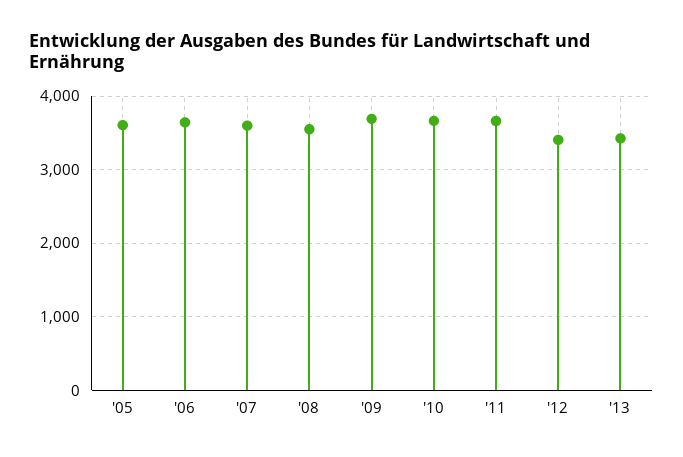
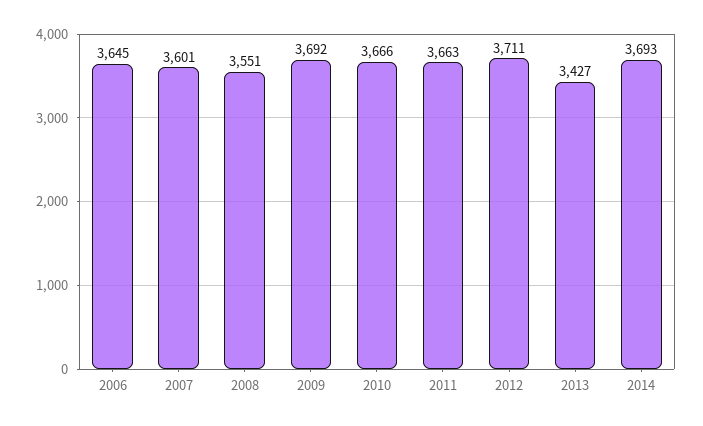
'05: 3600 -> none
'12: 3400 -> 3711
2014: none -> 3693

